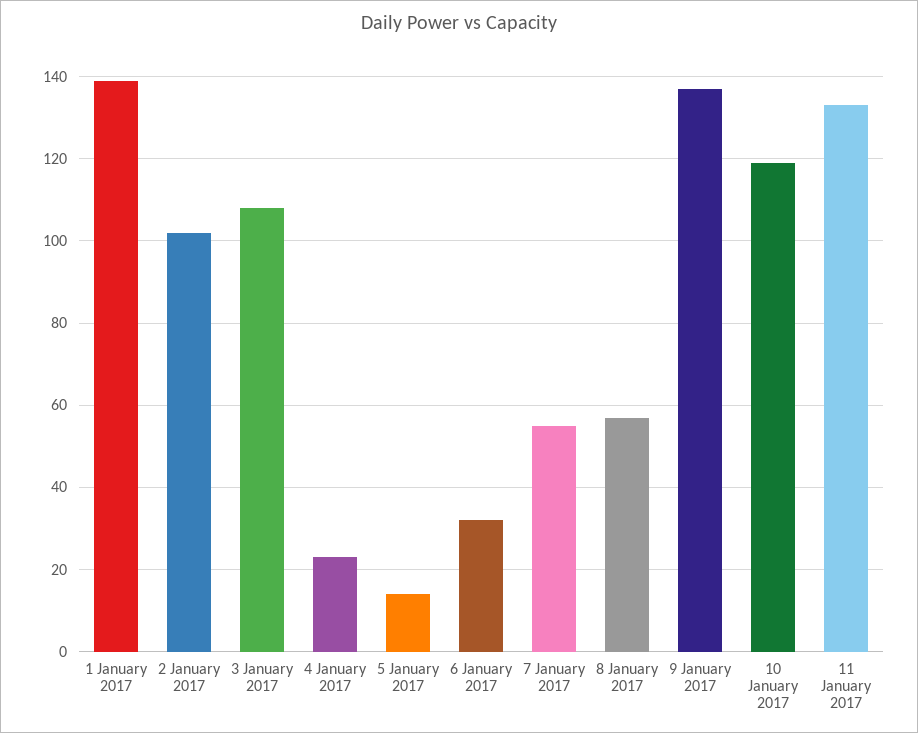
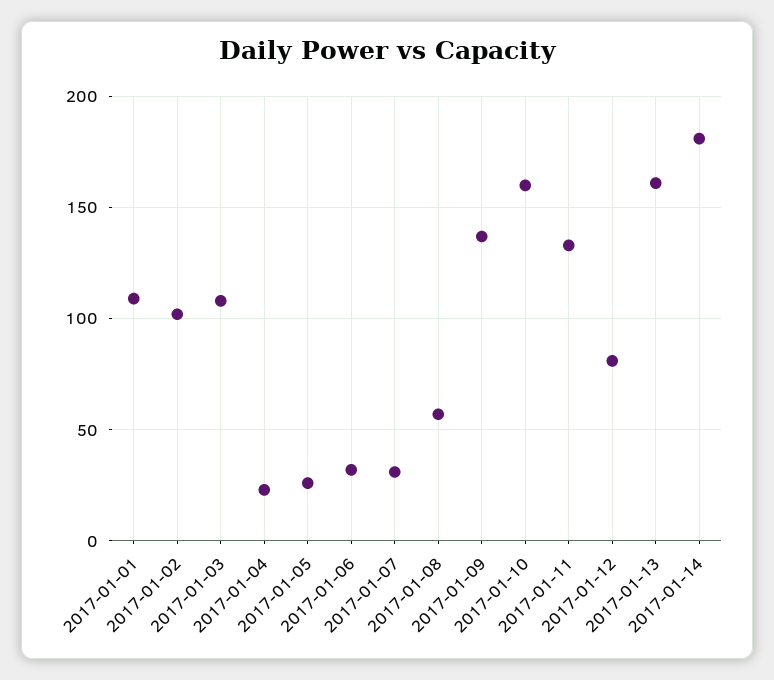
1 January 2017: 140 -> 110
5 January 2017: 15 -> 25
7 January 2017: 55 -> 30
10 January 2017: 120 -> 160
2017-01-12: none -> 80
2017-01-13: none -> 160
2017-01-14: none -> 180

